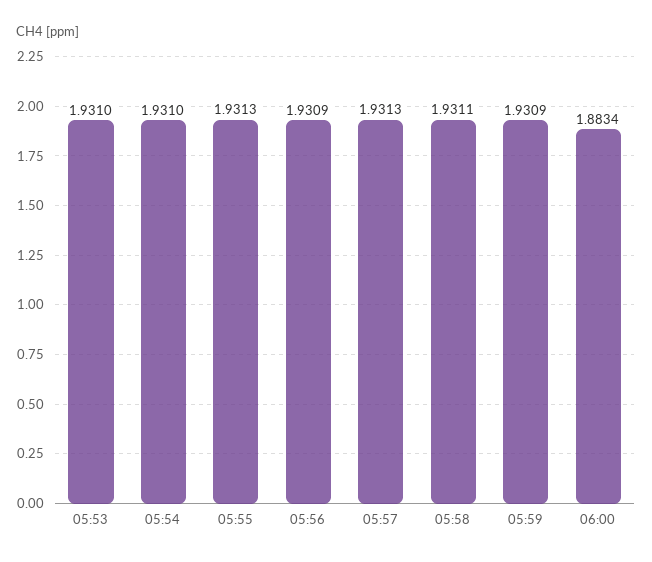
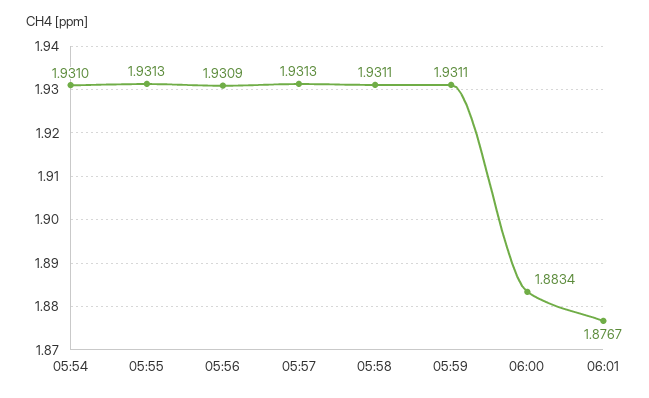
05:53: 1.931 -> none
05:59: 1.9309 -> 1.9311
06:01: none -> 1.8767

